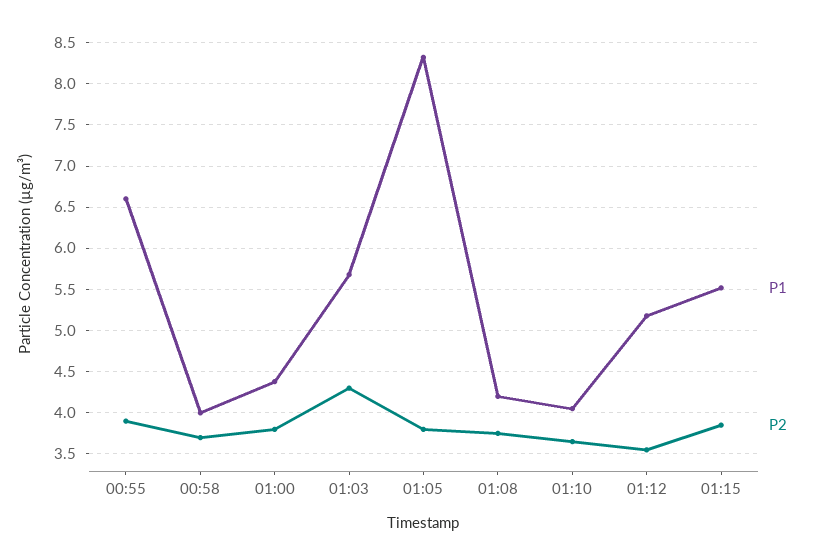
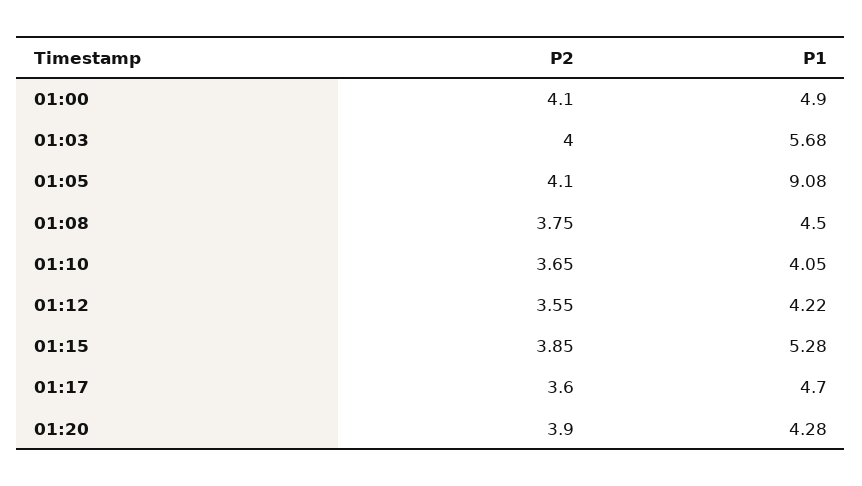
P1, 00:55: 6.6 -> none
P2, 00:55: 3.9 -> none
P1, 00:58: 4 -> none
P2, 00:58: 3.7 -> none
P1, 01:00: 4.4 -> 4.9
P2, 01:00: 3.8 -> 4.1
P2, 01:03: 4.3 -> 4
P1, 01:05: 8.3 -> 9.08
P2, 01:05: 3.8 -> 4.1
P1, 01:08: 4.2 -> 4.5
P1, 01:12: 5.2 -> 4.22
P1, 01:15: 5.5 -> 5.28
P2, 01:17: none -> 3.6
P1, 01:17: none -> 4.7
P2, 01:20: none -> 3.9
P1, 01:20: none -> 4.28

